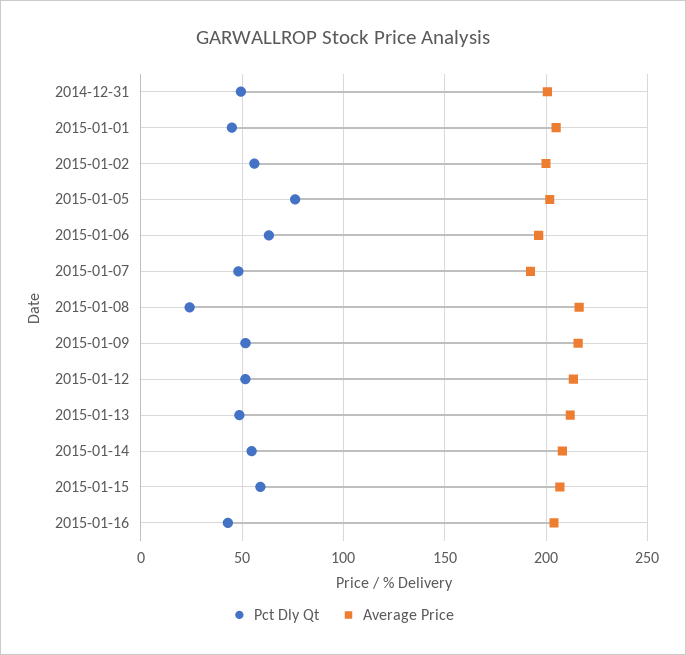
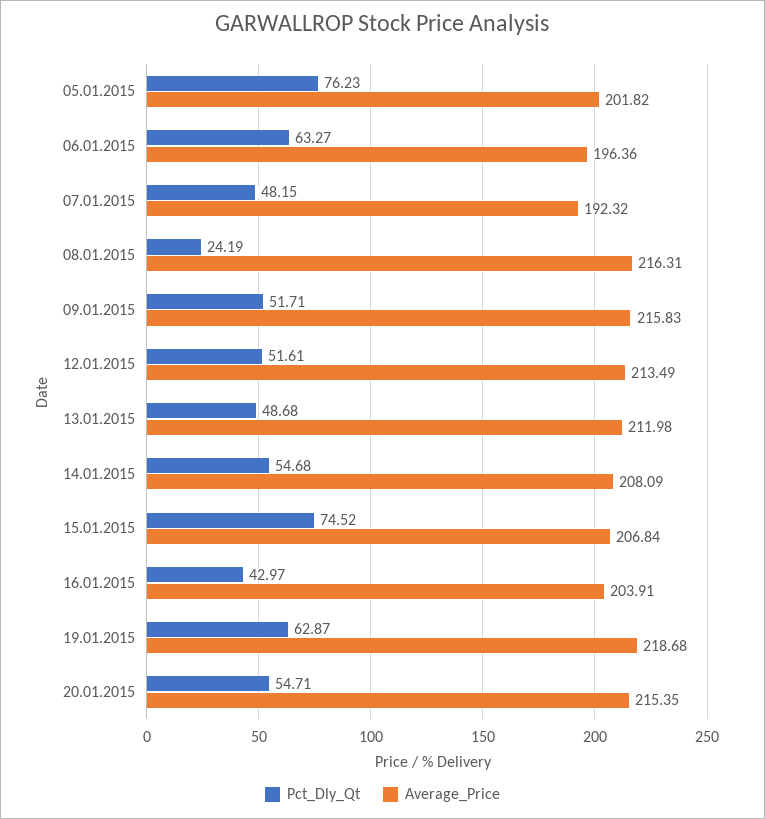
Pct Dly Qt, 2014-12-31: 50 -> none
Average Price, 2014-12-31: 200 -> none
Pct Dly Qt, 2015-01-01: 45 -> none
Average Price, 2015-01-01: 205 -> none
Pct Dly Qt, 2015-01-02: 55 -> none
Average Price, 2015-01-02: 200 -> none
Pct Dly Qt, 2015-01-15: 60 -> 74.52
Pct Dly Qt, 19.01.2015: none -> 62.87
Average Price, 19.01.2015: none -> 218.68
Pct Dly Qt, 20.01.2015: none -> 54.71
Average Price, 20.01.2015: none -> 215.35

